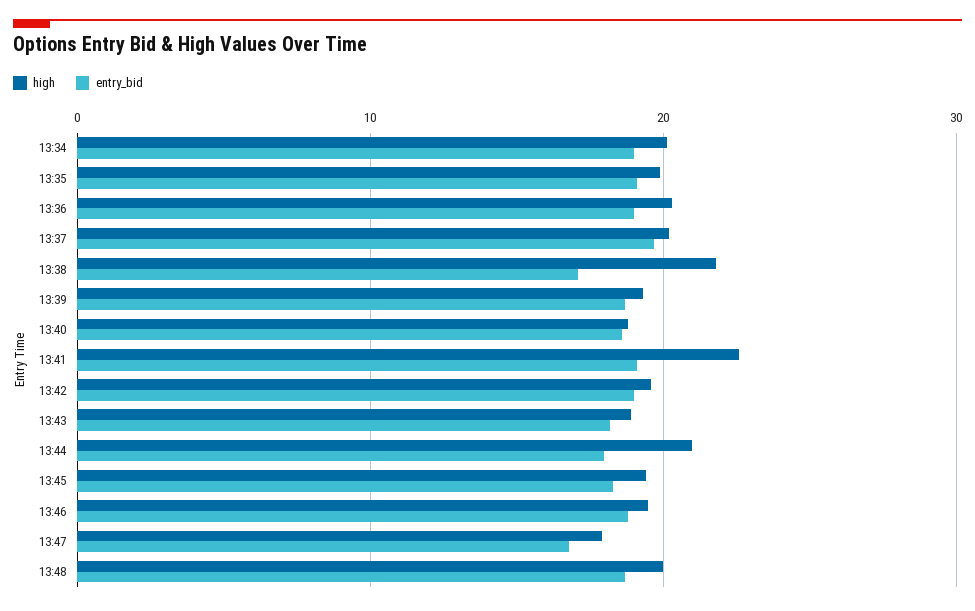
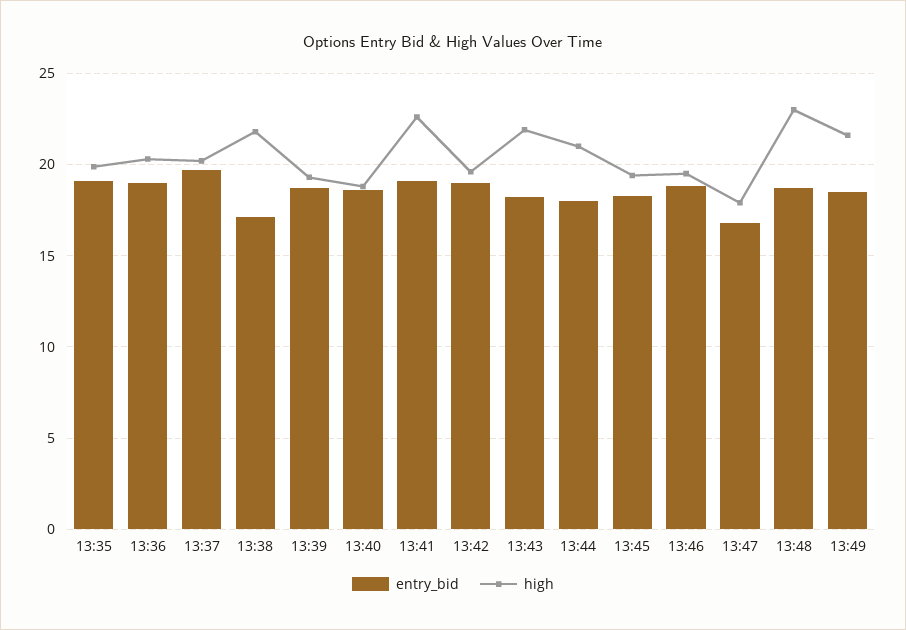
high, 13:34: 20 -> none
entry_bid, 13:34: 19 -> none
high, 13:43: 19 -> 22
high, 13:48: 20 -> 23
entry_bid, 13:49: none -> 18.5
high, 13:49: none -> 21.5

